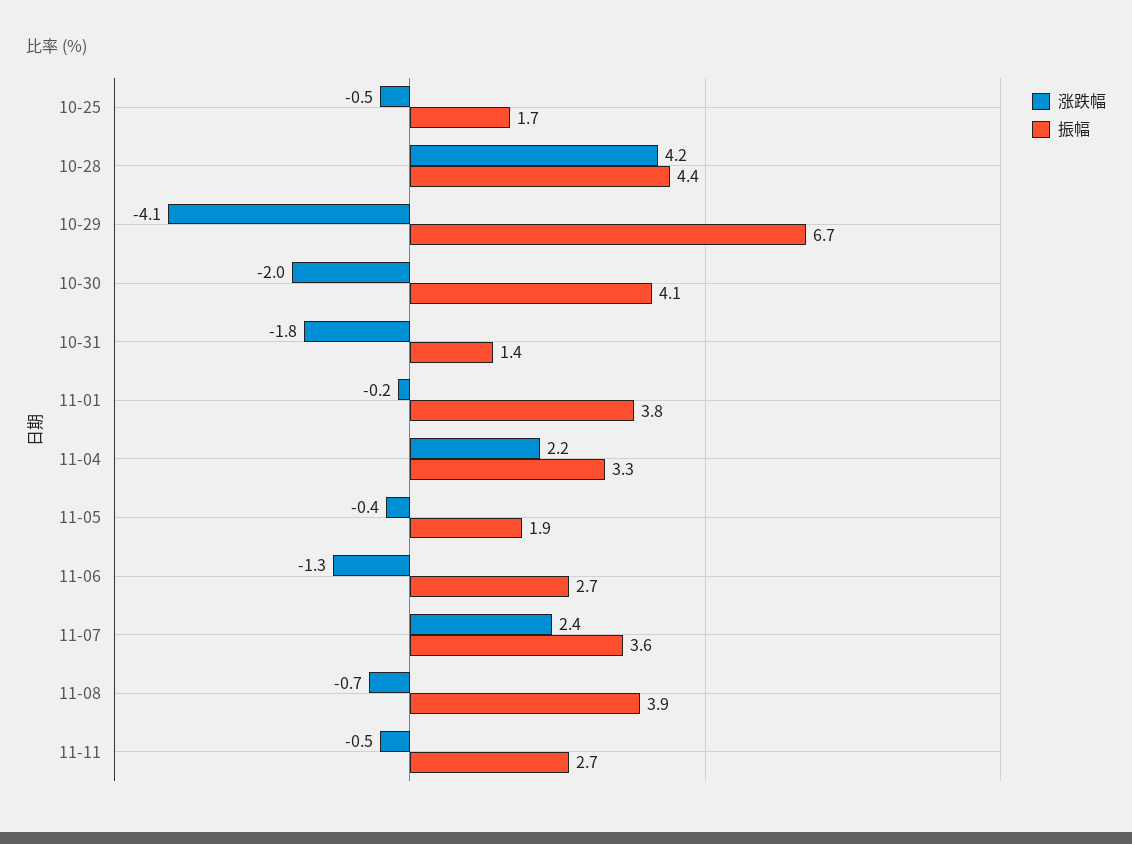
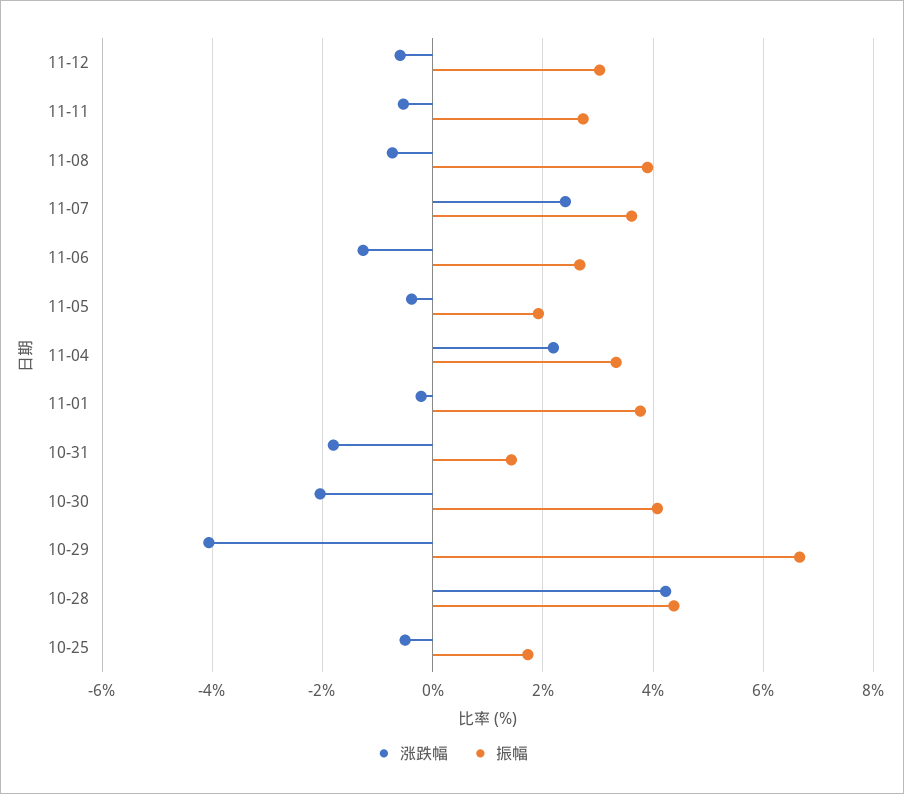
涨跌幅, 11-12: none -> -0.6
振幅, 11-12: none -> 3

